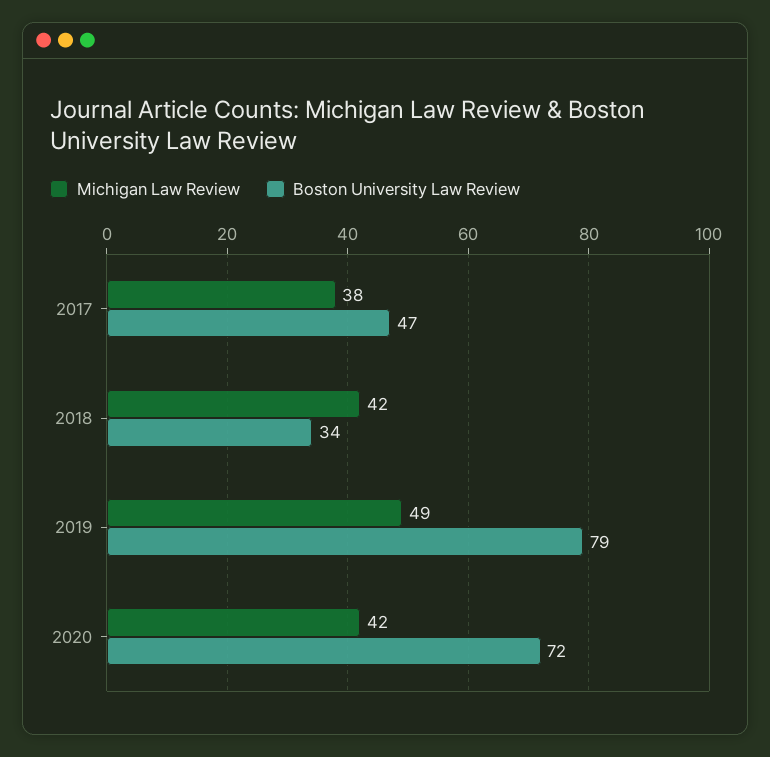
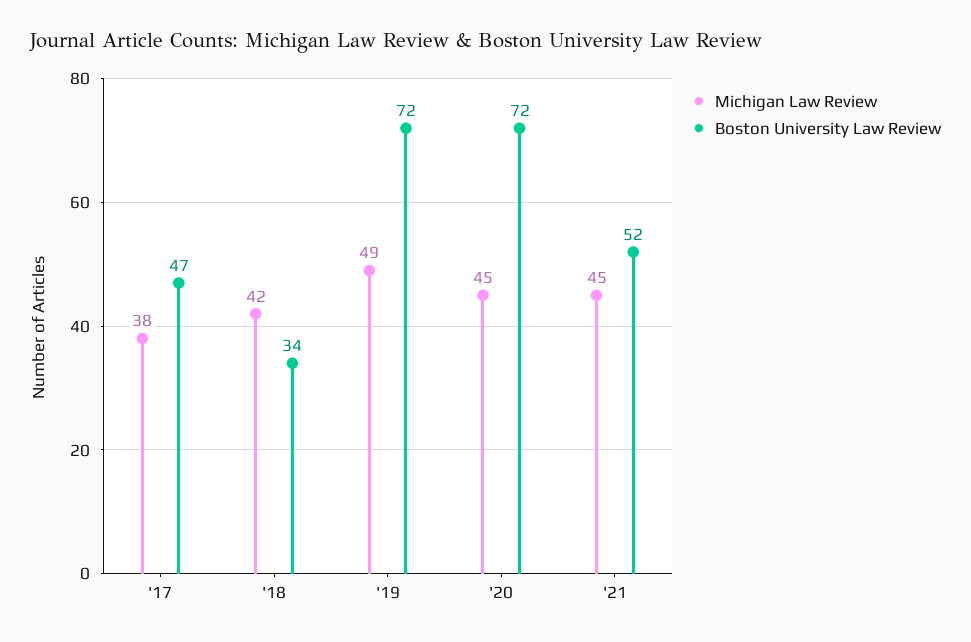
Boston University Law Review, 2019: 79 -> 72
Michigan Law Review, 2020: 42 -> 45
Michigan Law Review, '21: none -> 45
Boston University Law Review, '21: none -> 52

